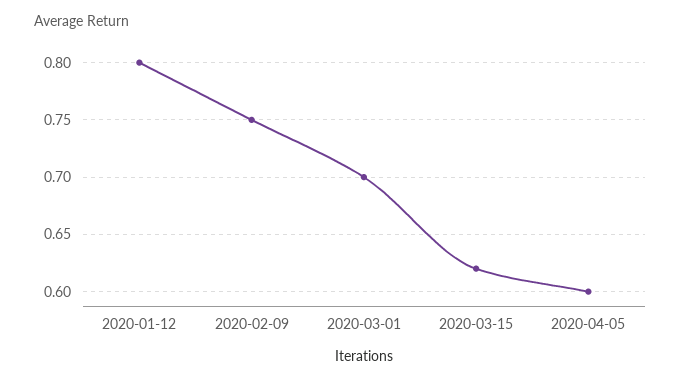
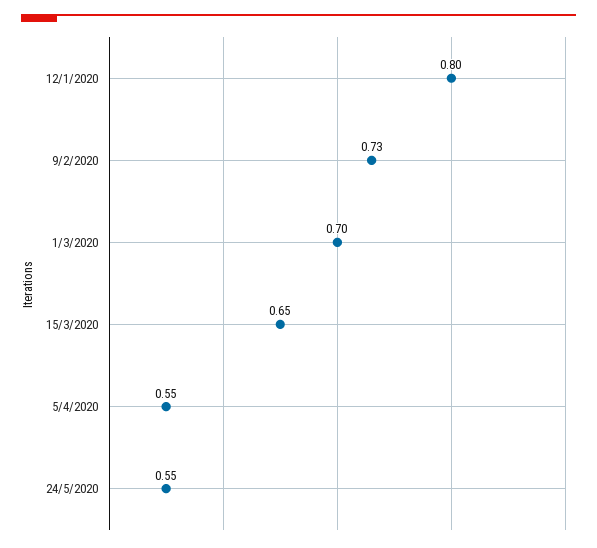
2020-02-09: 0.75 -> 0.73
2020-03-15: 0.62 -> 0.65
2020-04-05: 0.6 -> 0.55
24/5/2020: none -> 0.55

